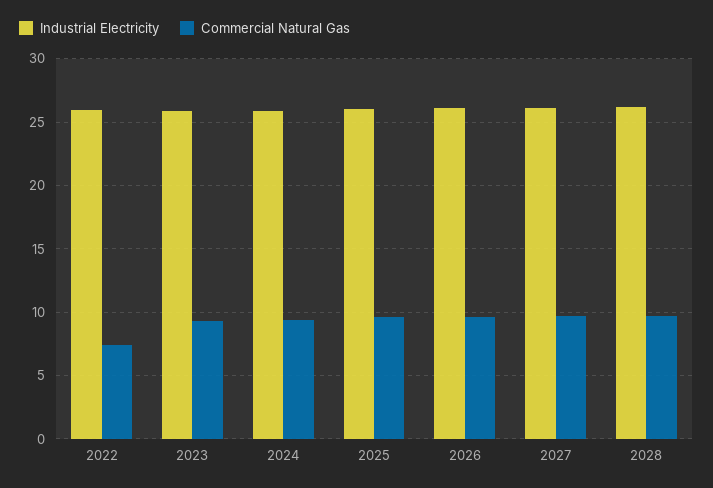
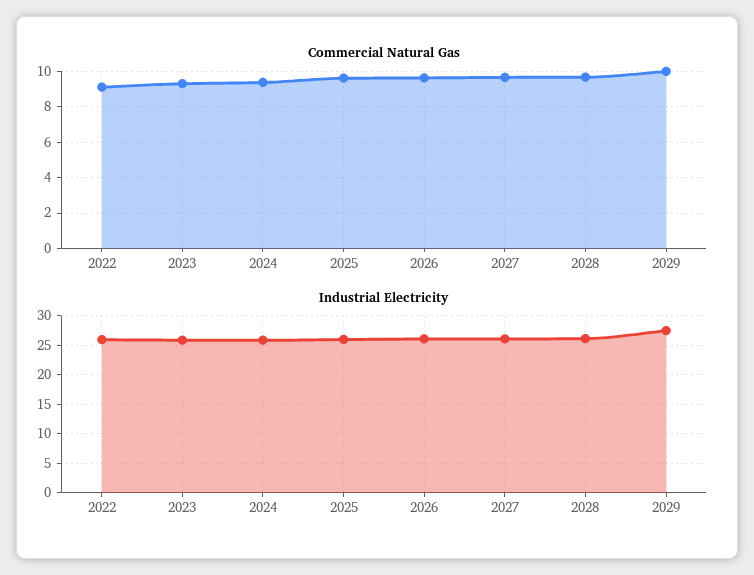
Commercial Natural Gas, 2022: 7.5 -> 9
Commercial Natural Gas, 2029: none -> 10
Industrial Electricity, 2029: none -> 27.5

